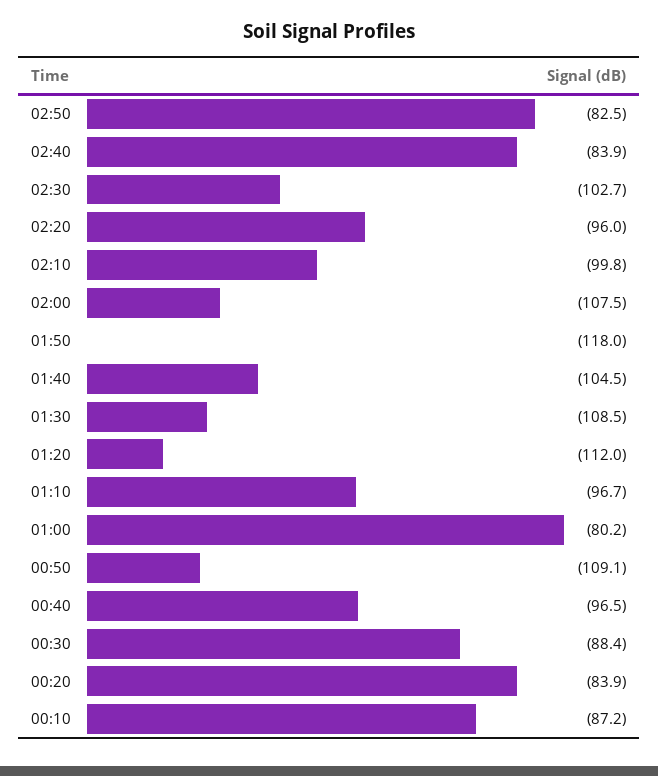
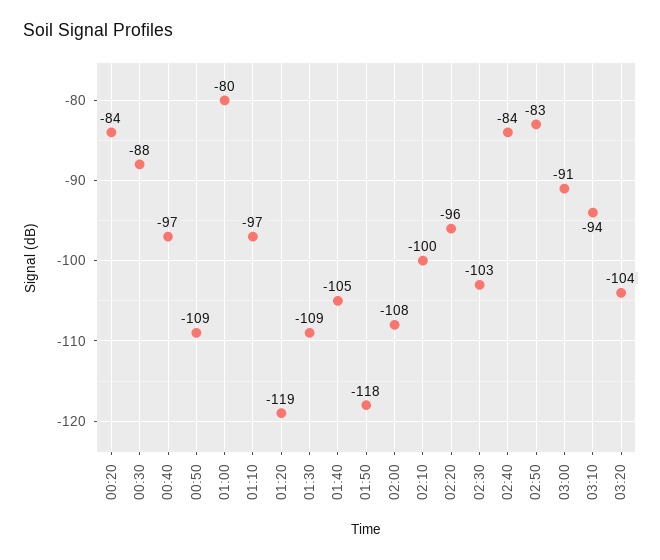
01:20: -112 -> -119
00:10: -87.2 -> none
03:00: none -> -91
03:10: none -> -94
03:20: none -> -104

